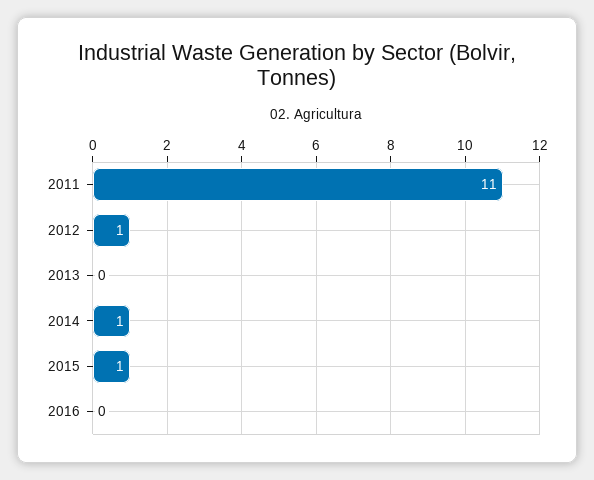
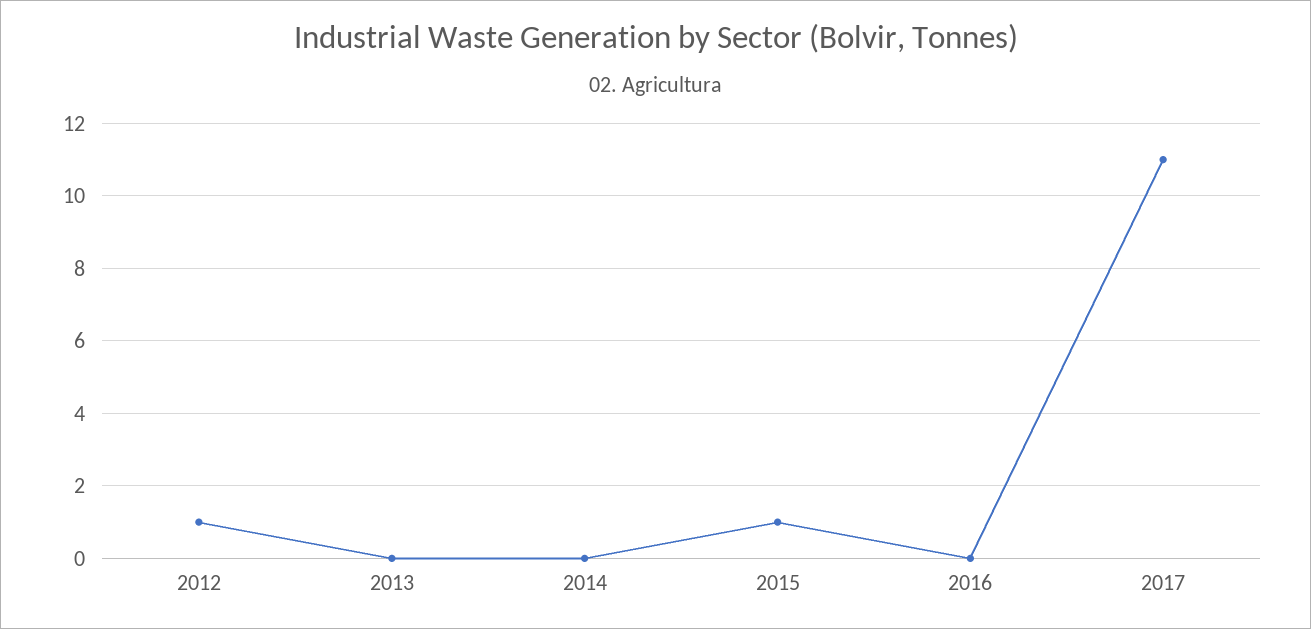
2011: 11 -> none
2014: 1 -> 0
2017: none -> 11

